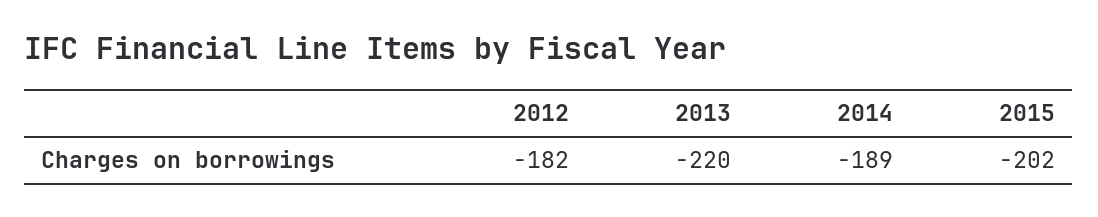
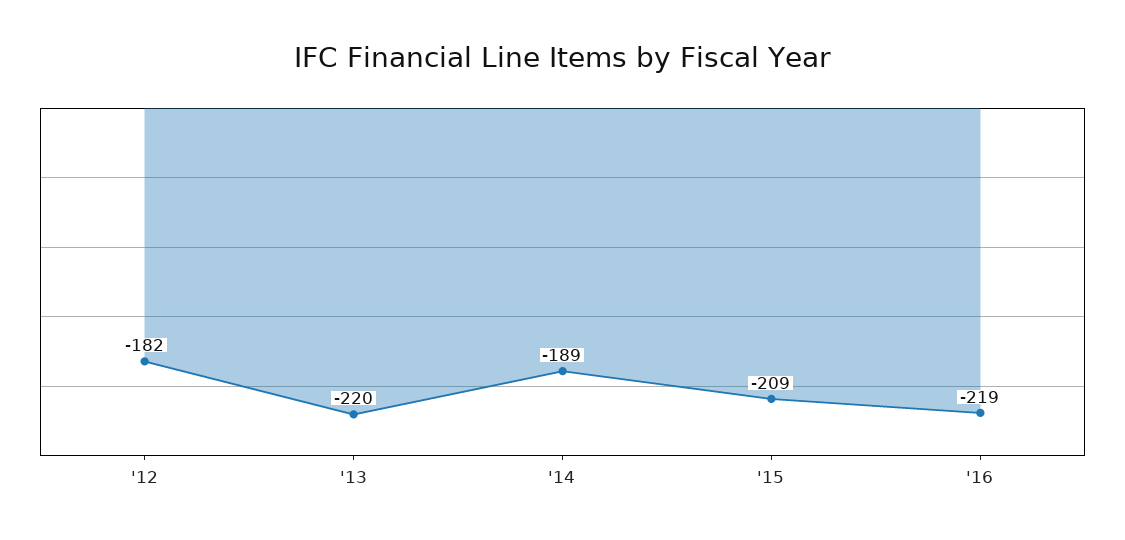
2015: -202 -> -209
'16: none -> -219

